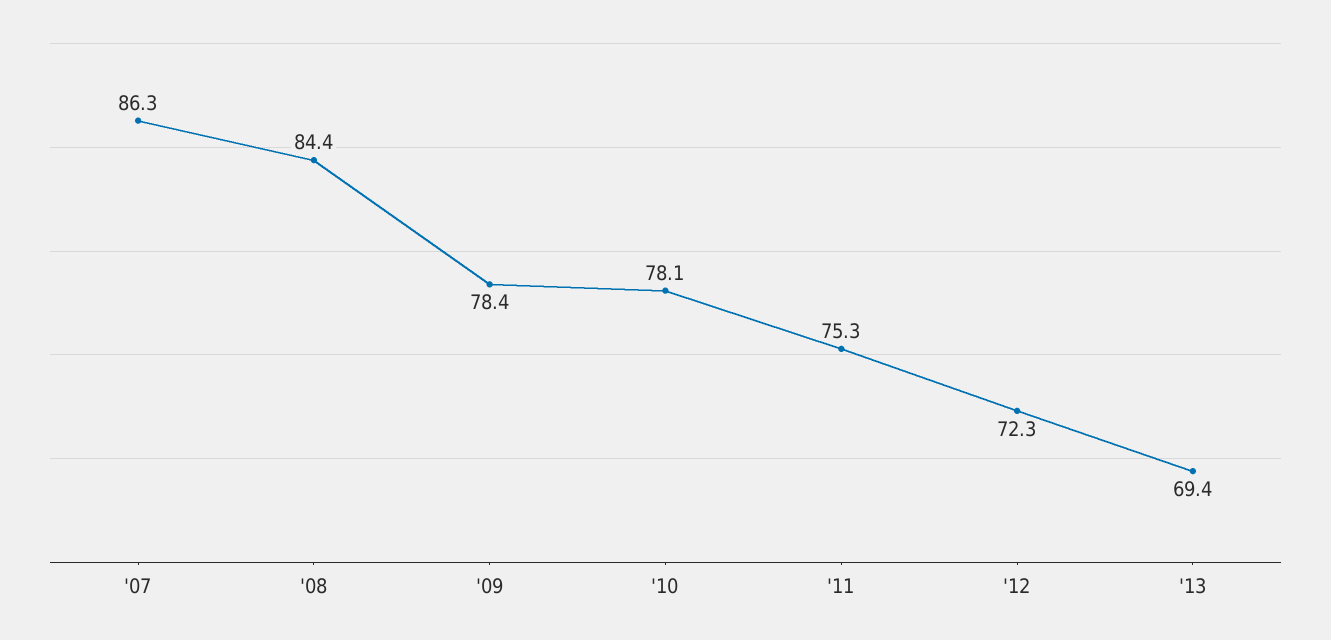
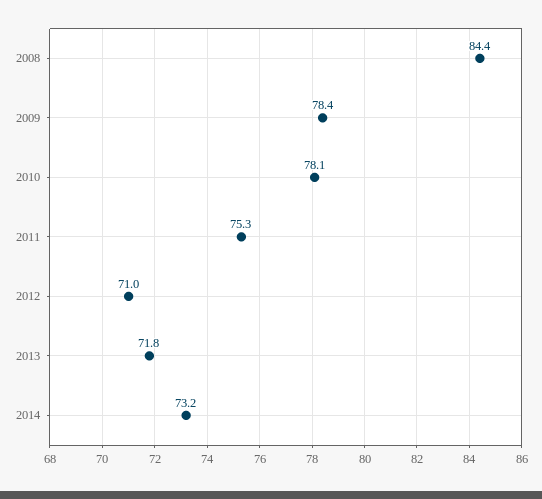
'07: 86.3 -> none
'12: 72.3 -> 71
'13: 69.4 -> 71.8
2014: none -> 73.2

